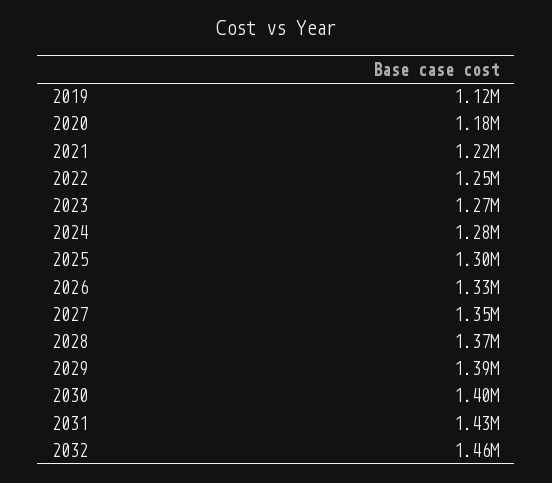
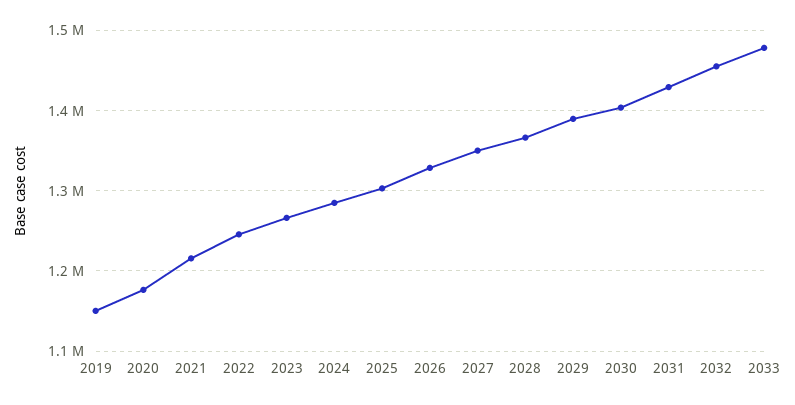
2019: 1120000 -> 1150000
2033: none -> 1480000

